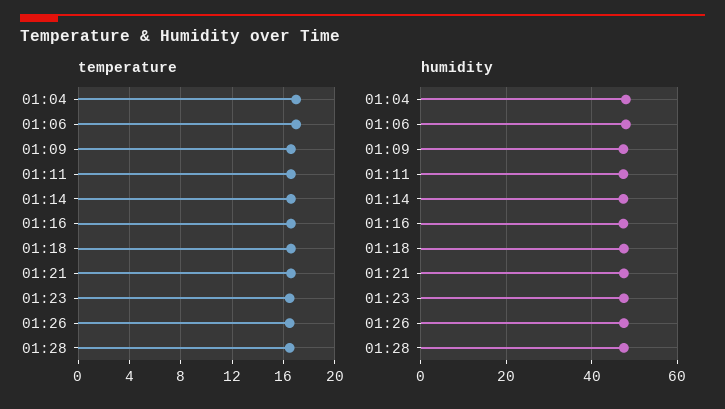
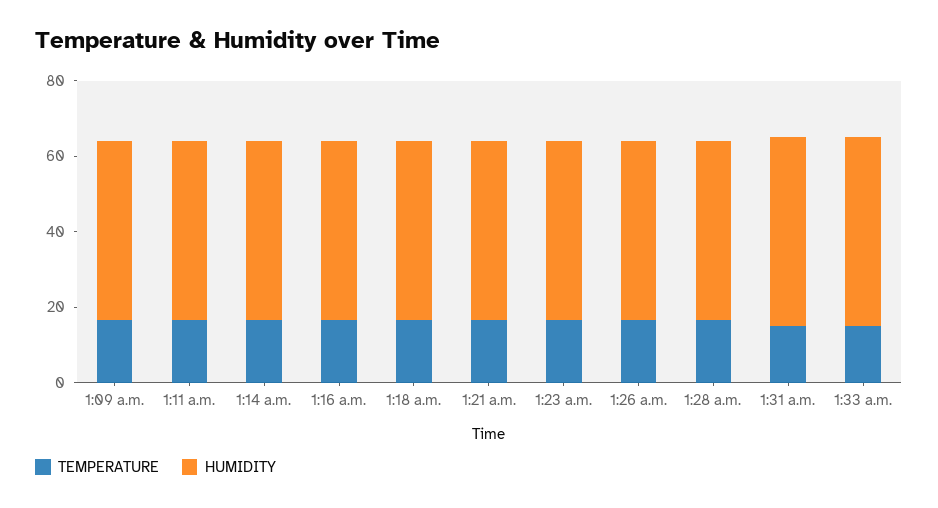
temperature, 01:04: 17 -> none
temperature, 01:06: 17 -> none
humidity, 01:04: 48 -> none
humidity, 01:06: 48 -> none
temperature, 1:31 a.m.: none -> 15
humidity, 1:31 a.m.: none -> 50
temperature, 1:33 a.m.: none -> 15
humidity, 1:33 a.m.: none -> 50

